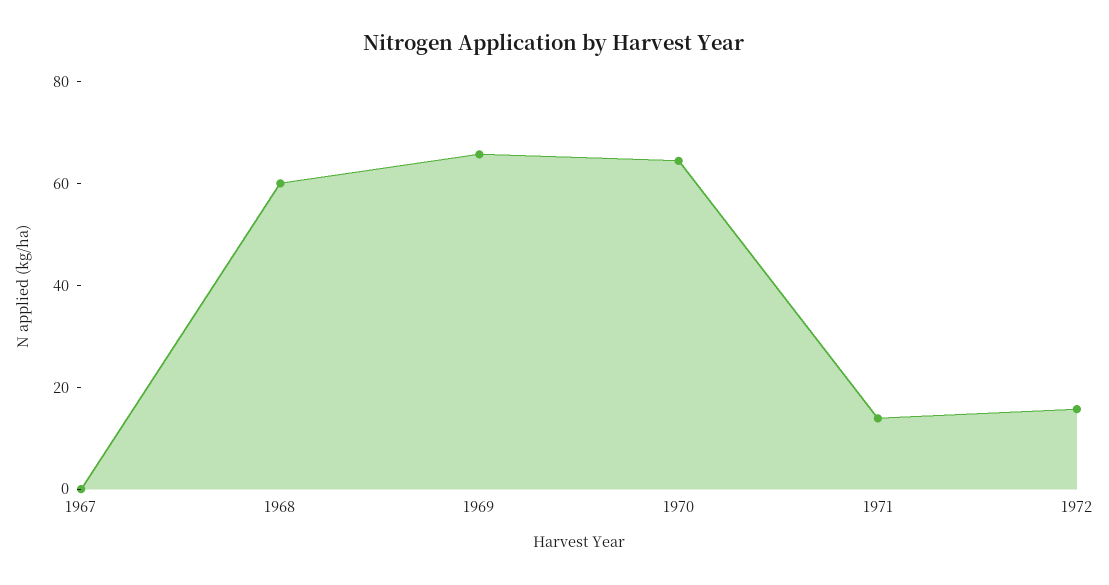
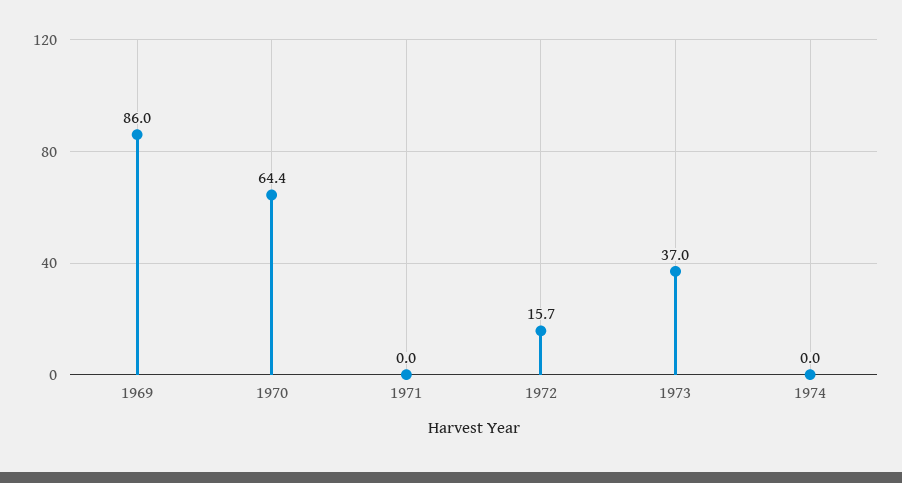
1967: 0 -> none
1968: 60 -> none
1969: 65 -> 86
1971: 15 -> 0
1973: none -> 37
1974: none -> 0

